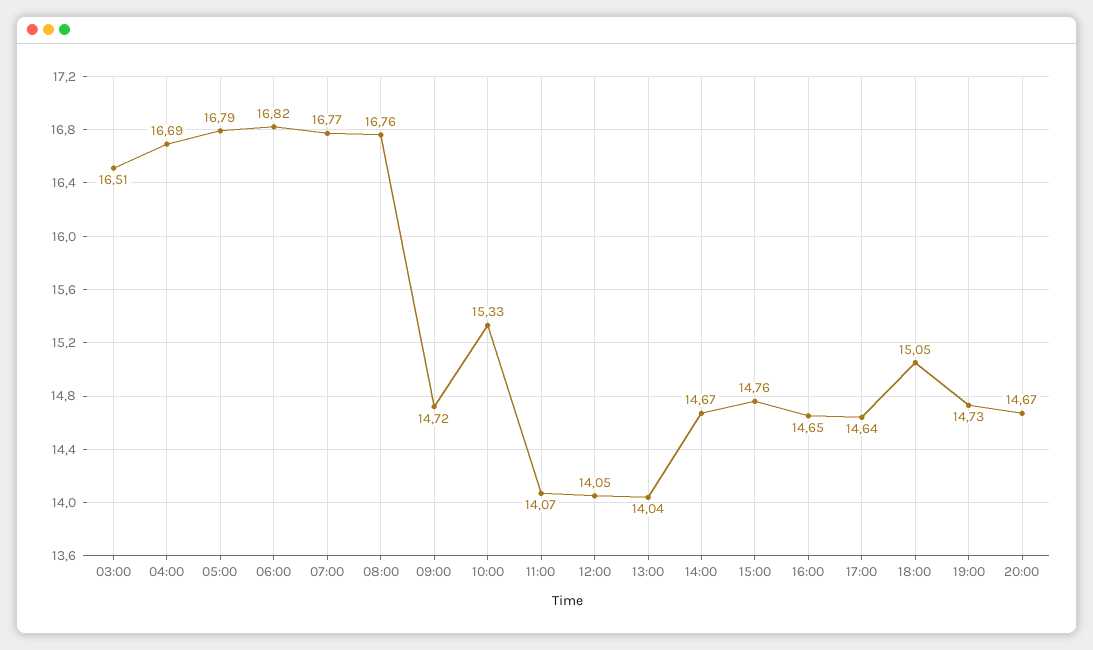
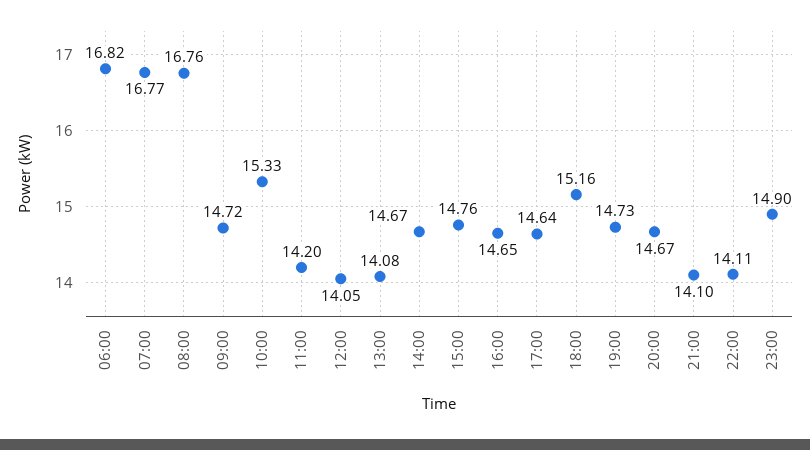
03:00: 16.51 -> none
04:00: 16.69 -> none
05:00: 16.79 -> none
11:00: 14.07 -> 14.2
13:00: 14.04 -> 14.08
18:00: 15.05 -> 15.16
21:00: none -> 14.1
22:00: none -> 14.11
23:00: none -> 14.9

